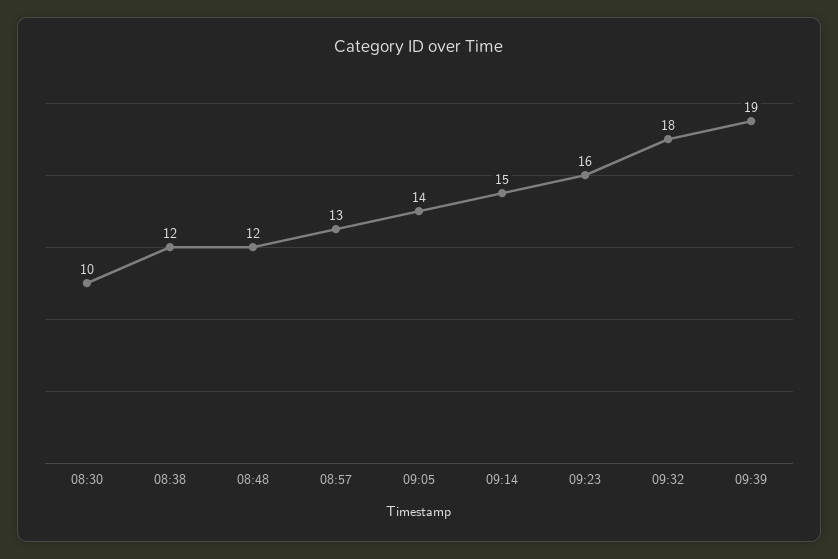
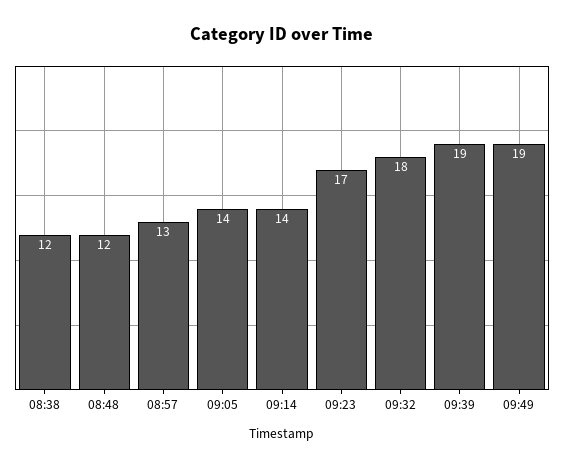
08:30: 10 -> none
09:14: 15 -> 14
09:23: 16 -> 17
09:49: none -> 19

